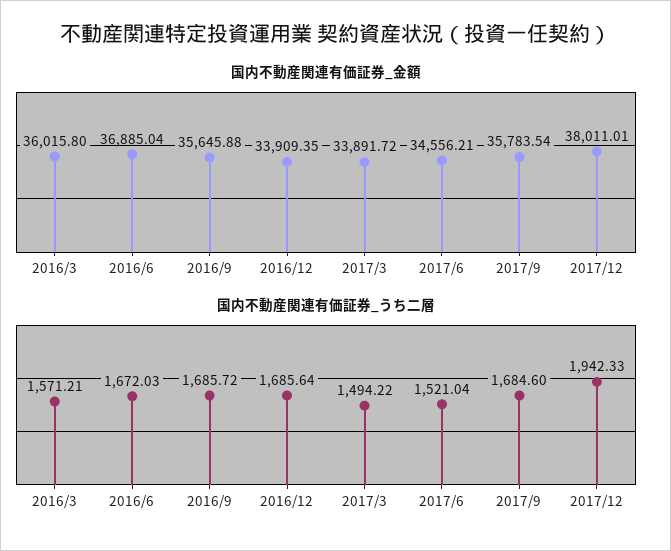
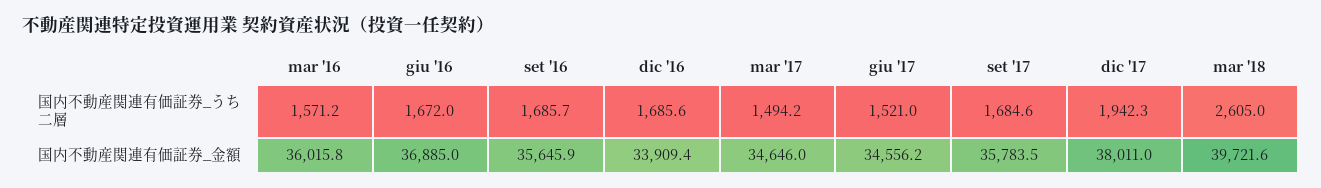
国内不動産関連有価証券_金額, 2017/3: 33891.72 -> 34646
国内不動産関連有価証券_うち二層, mar '18: none -> 2605
国内不動産関連有価証券_金額, mar '18: none -> 39721.6

